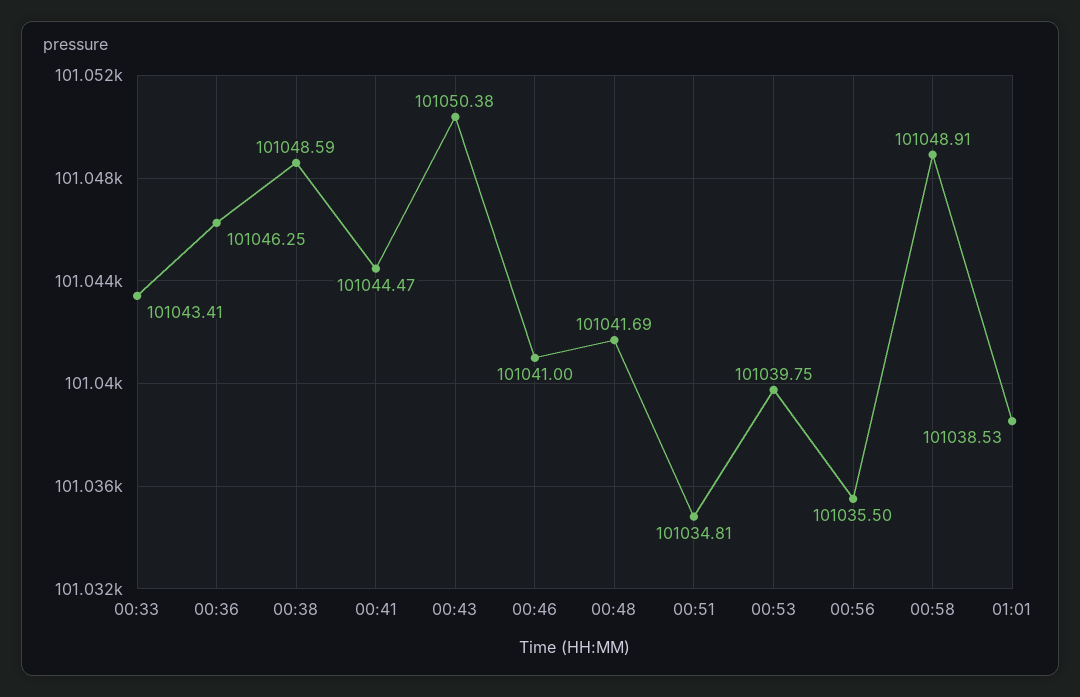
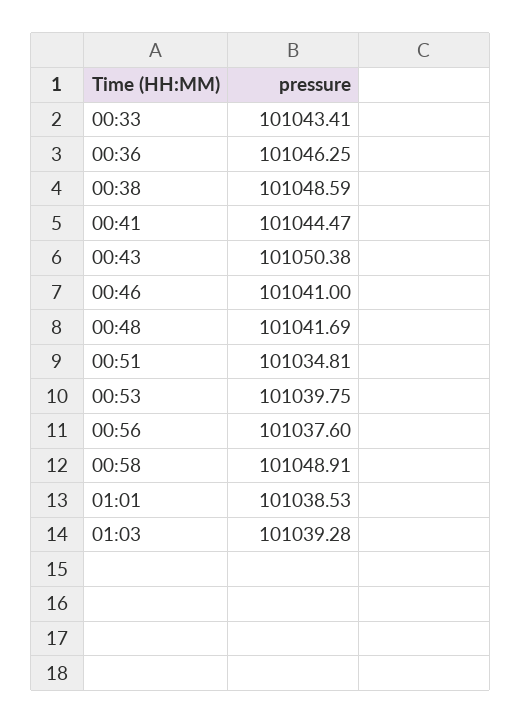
00:56: 101035.5 -> 101037.6
01:03: none -> 101039.28

